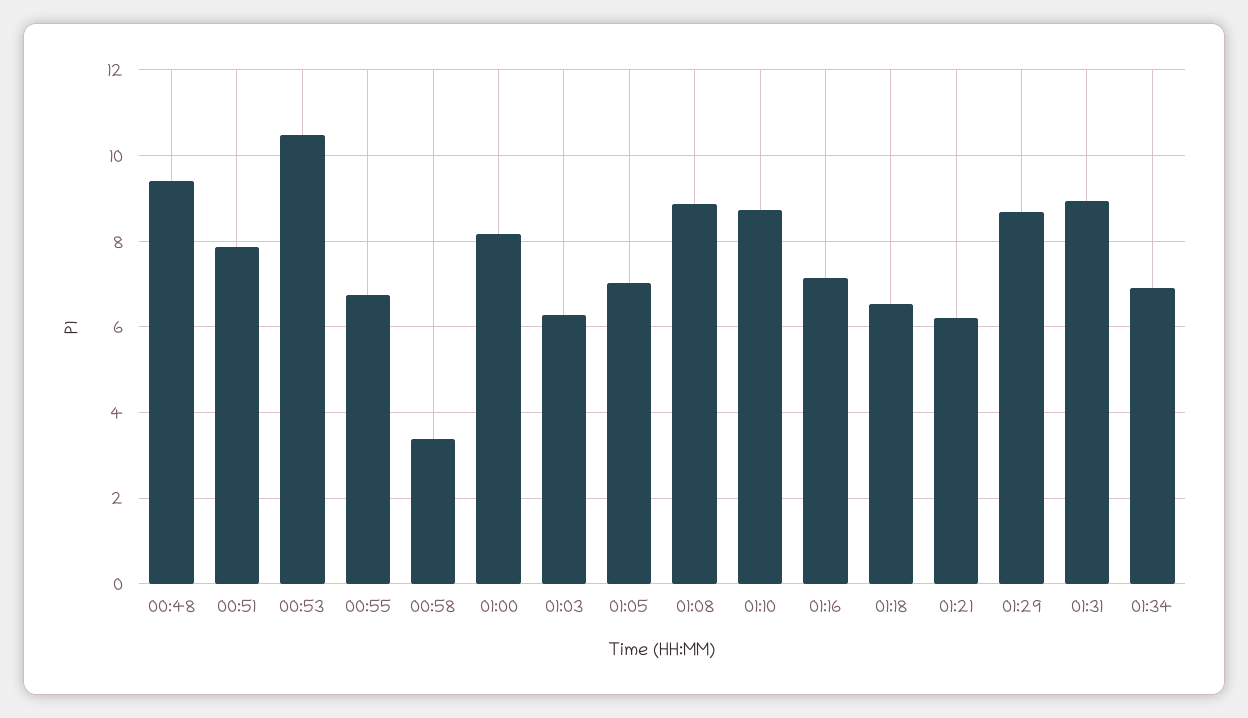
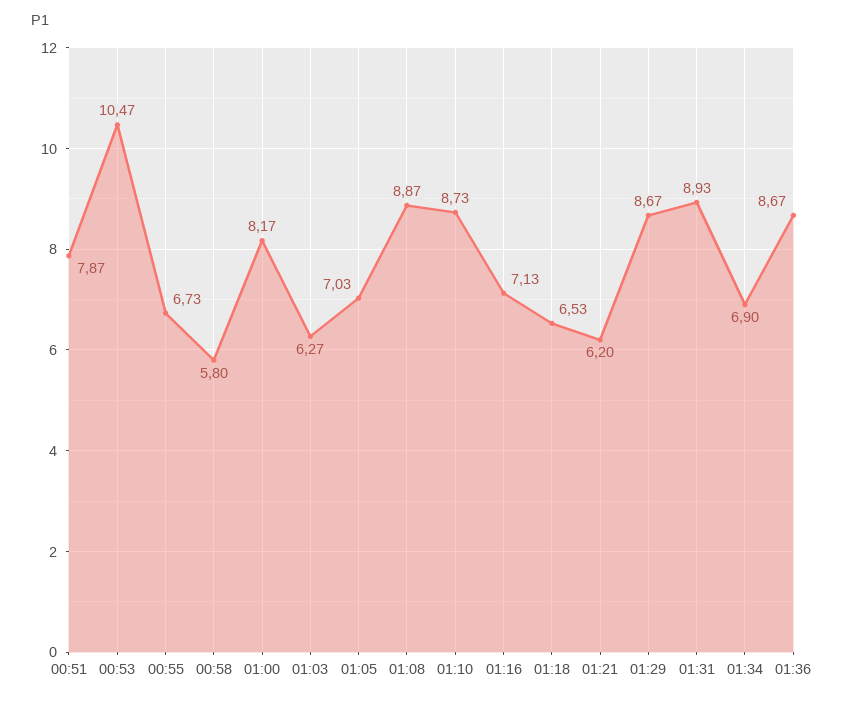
00:48: 9.4 -> none
00:58: 3.4 -> 5.8
01:36: none -> 8.67

